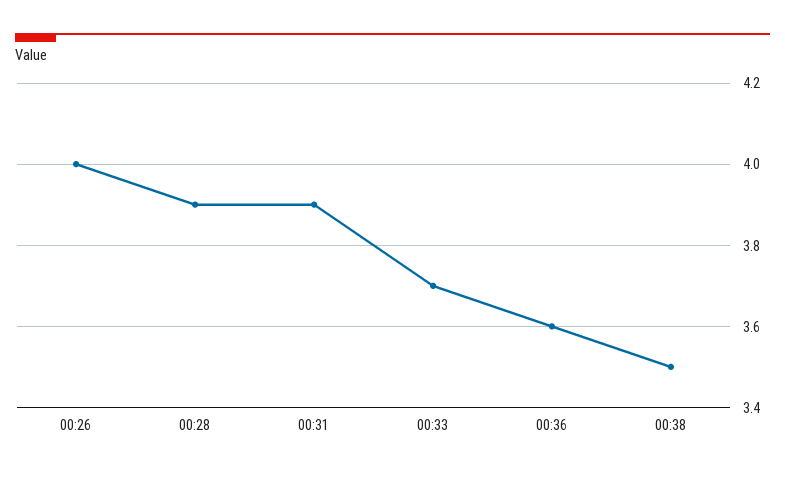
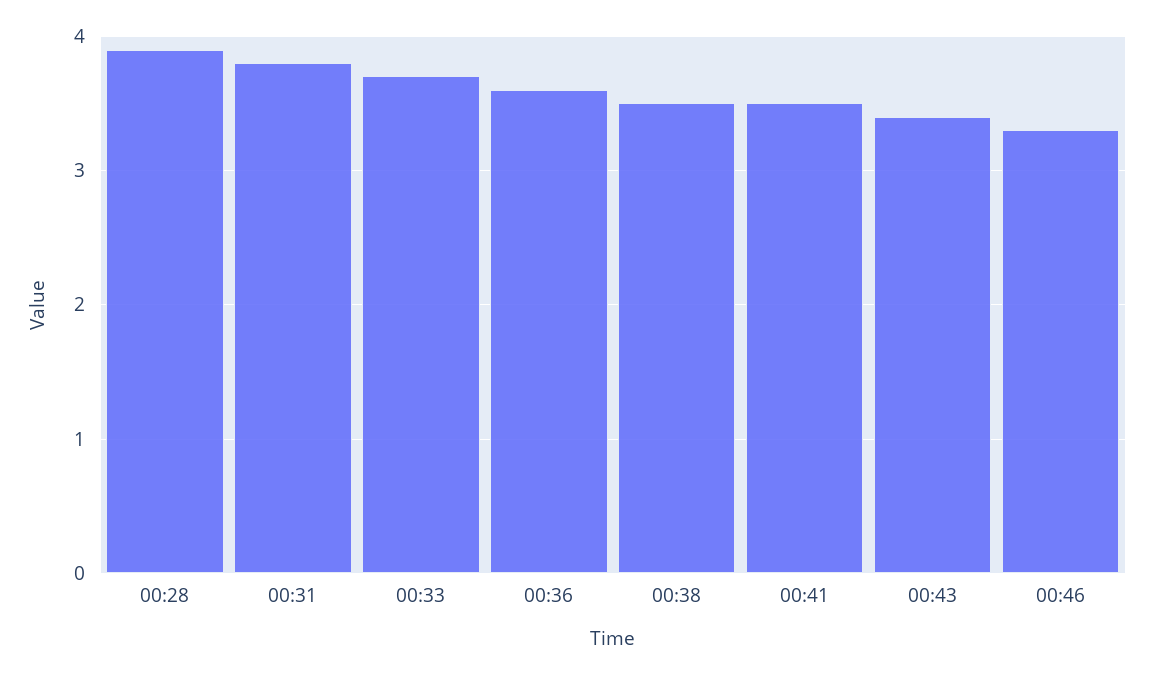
00:26: 4 -> none
00:31: 3.9 -> 3.8
00:41: none -> 3.5
00:43: none -> 3.4
00:46: none -> 3.3

